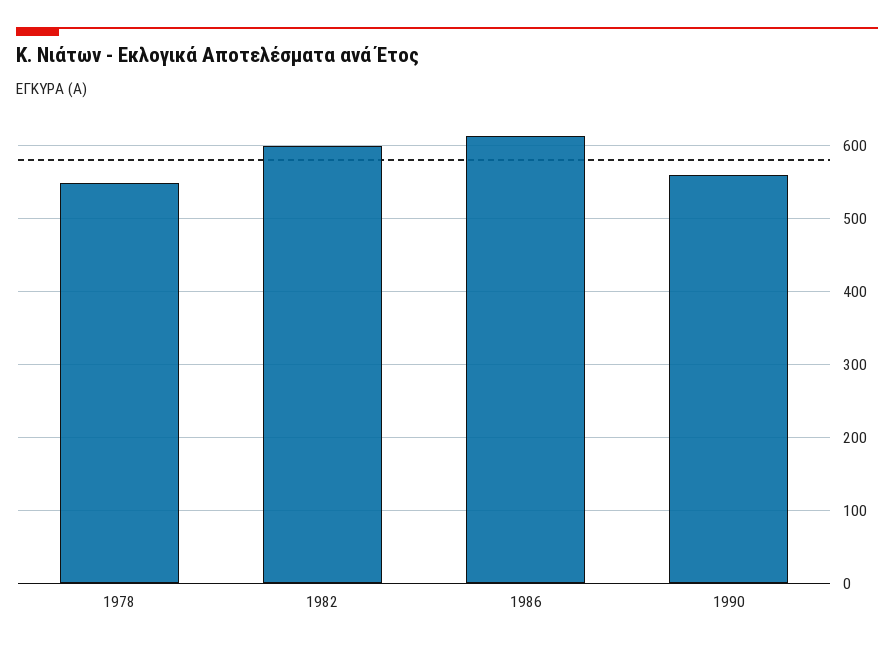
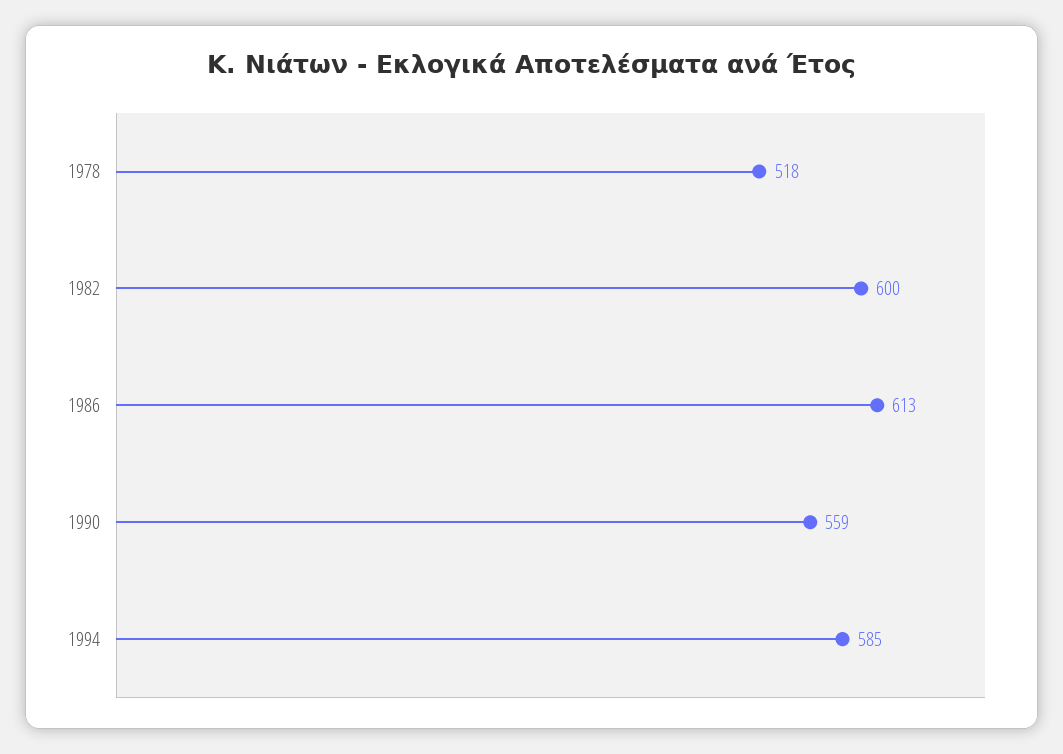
1978: 550 -> 518
1994: none -> 585

